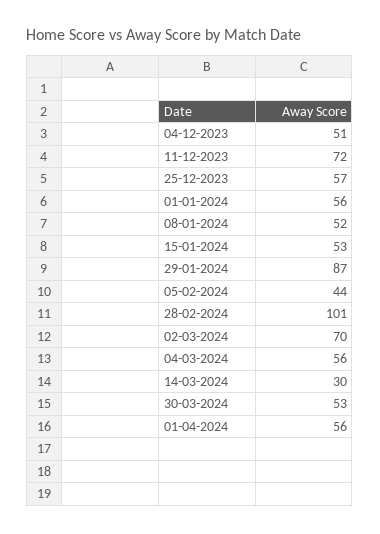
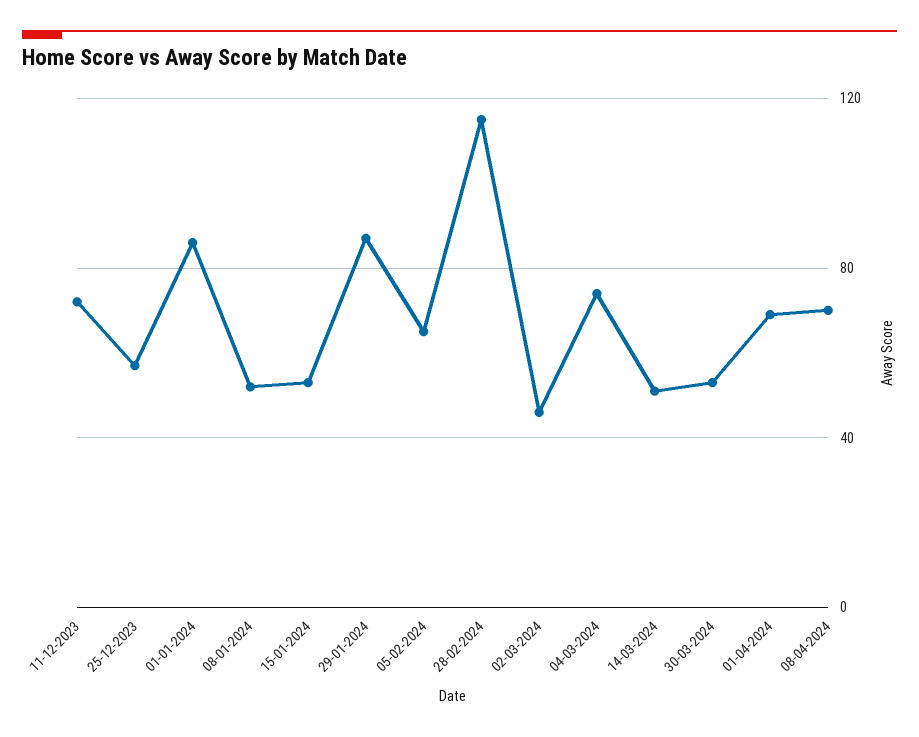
04-12-2023: 51 -> none
01-01-2024: 56 -> 85
05-02-2024: 44 -> 65
28-02-2024: 101 -> 115
02-03-2024: 70 -> 45
04-03-2024: 56 -> 75
14-03-2024: 30 -> 50
01-04-2024: 56 -> 70
08-04-2024: none -> 70

